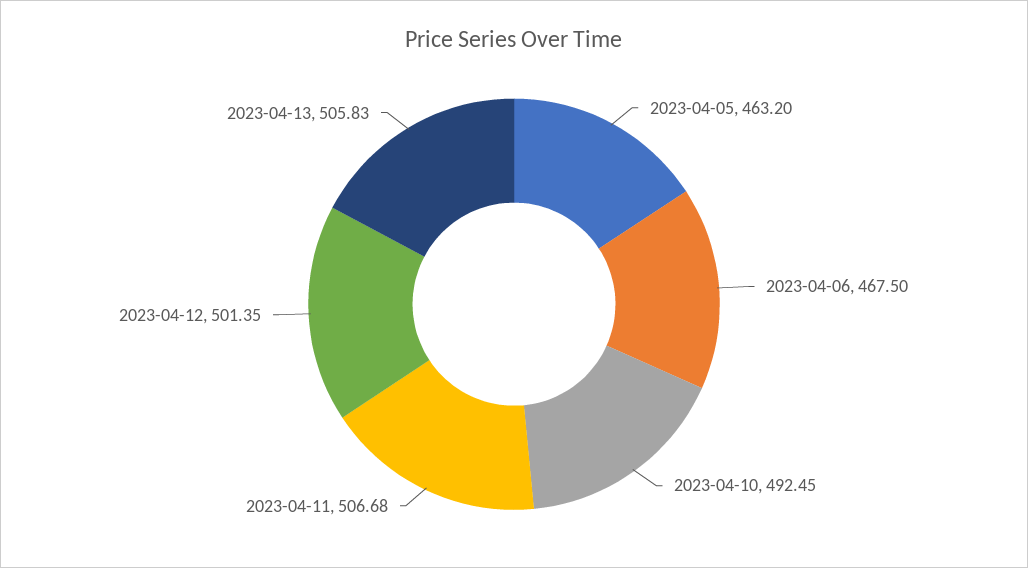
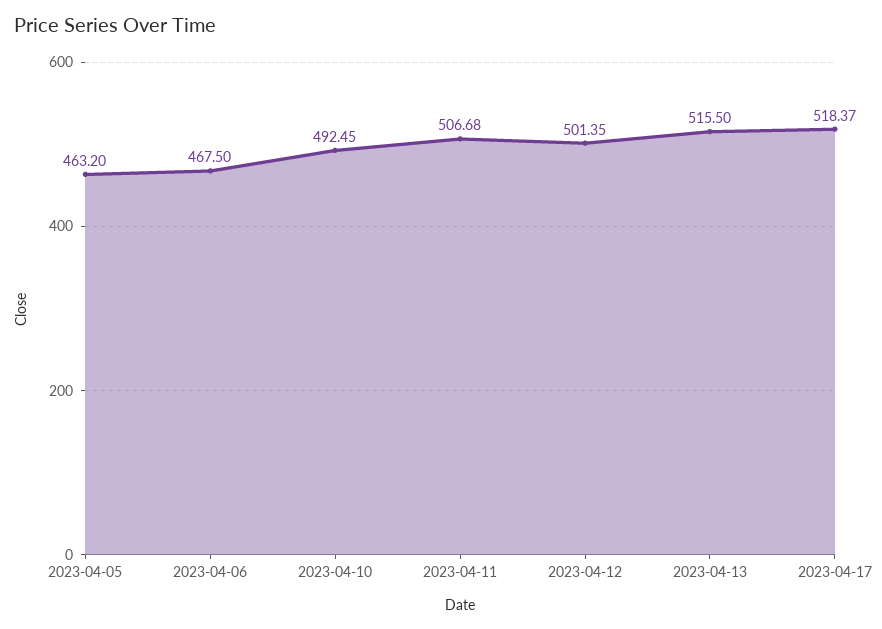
2023-04-13: 505.83 -> 515.5
2023-04-17: none -> 518.37

